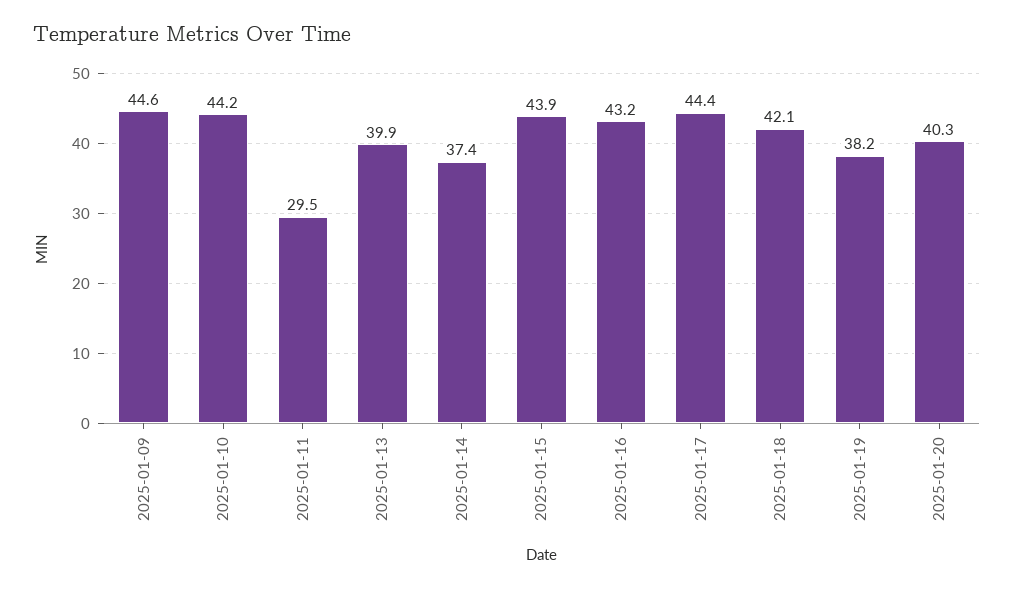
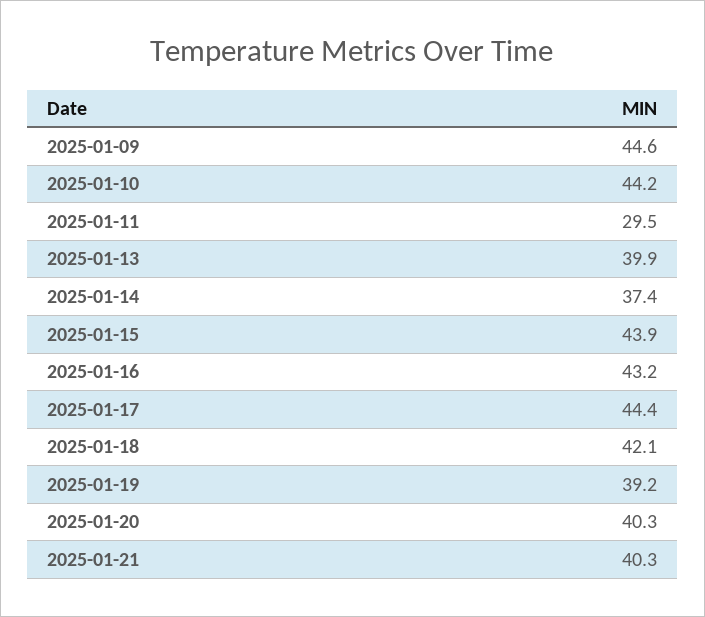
2025-01-19: 38.2 -> 39.2
2025-01-21: none -> 40.3

